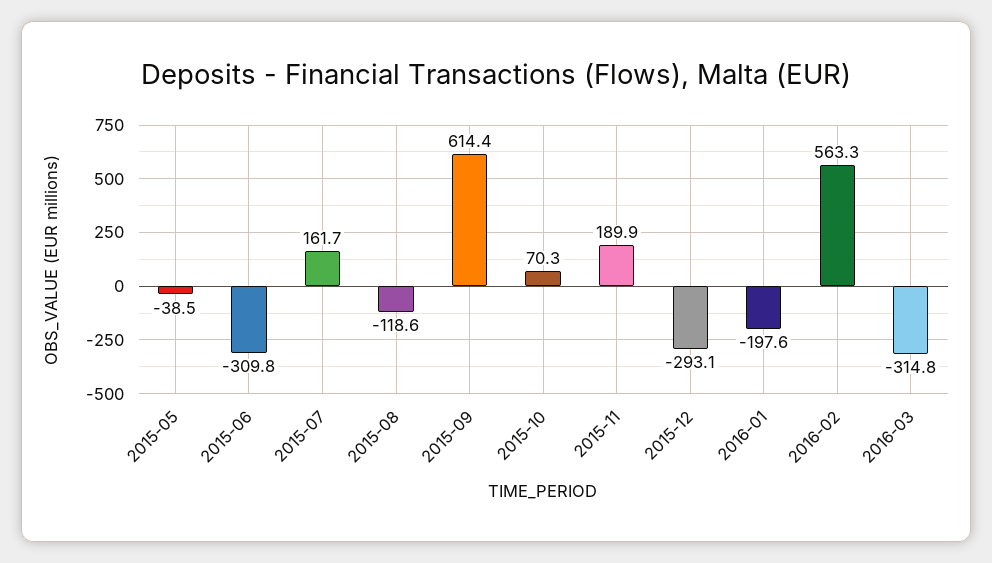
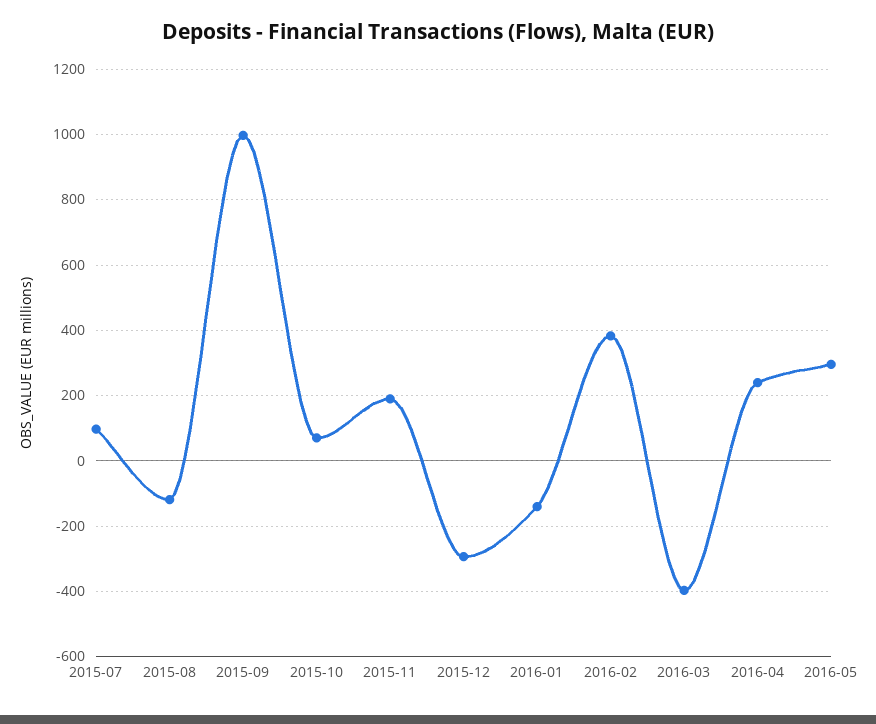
2015-05: -38.5 -> none
2015-06: -309.8 -> none
2015-07: 161.7 -> 100
2015-09: 614.4 -> 1000
2016-01: -197.6 -> -140
2016-02: 563.3 -> 380
2016-03: -314.8 -> -400
2016-04: none -> 240
2016-05: none -> 300

